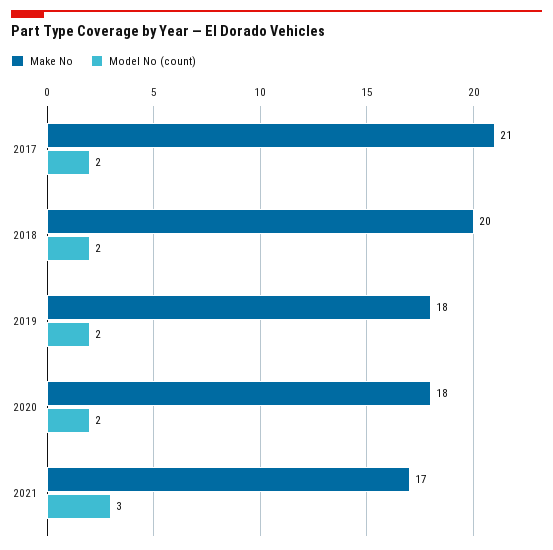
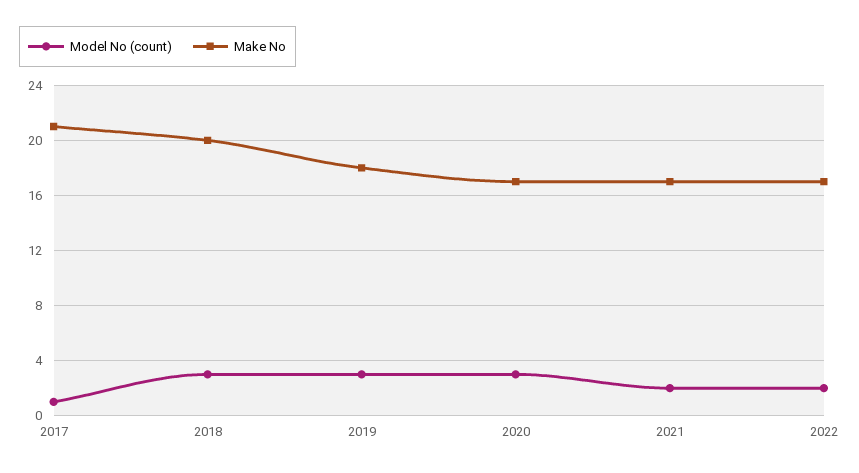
Model No (count), 2017: 2 -> 1
Model No (count), 2018: 2 -> 3
Model No (count), 2019: 2 -> 3
Make No, 2020: 18 -> 17
Model No (count), 2020: 2 -> 3
Model No (count), 2021: 3 -> 2
Model No (count), 2022: none -> 2
Make No, 2022: none -> 17

